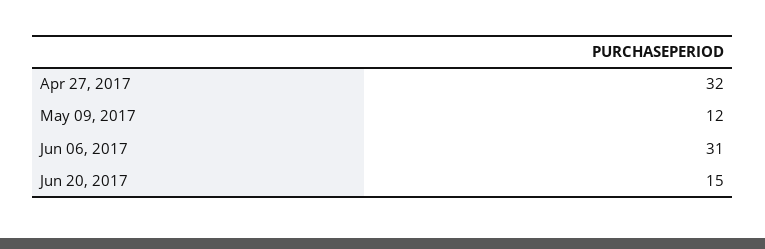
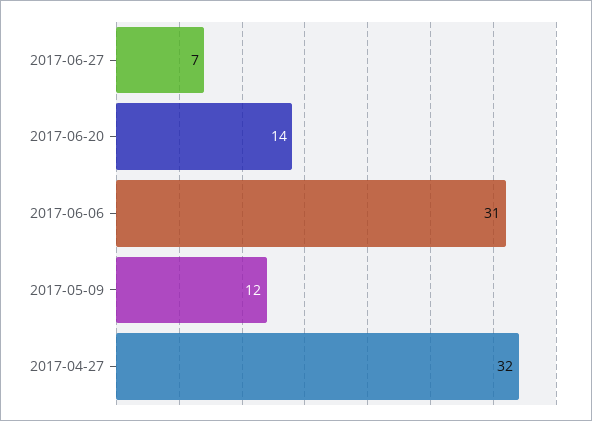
Jun 20, 2017: 15 -> 14
2017-06-27: none -> 7

